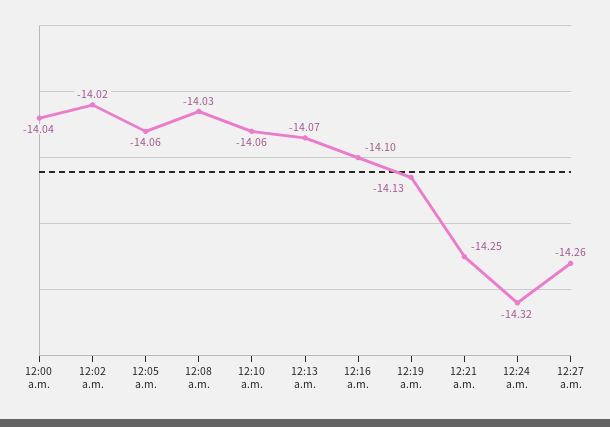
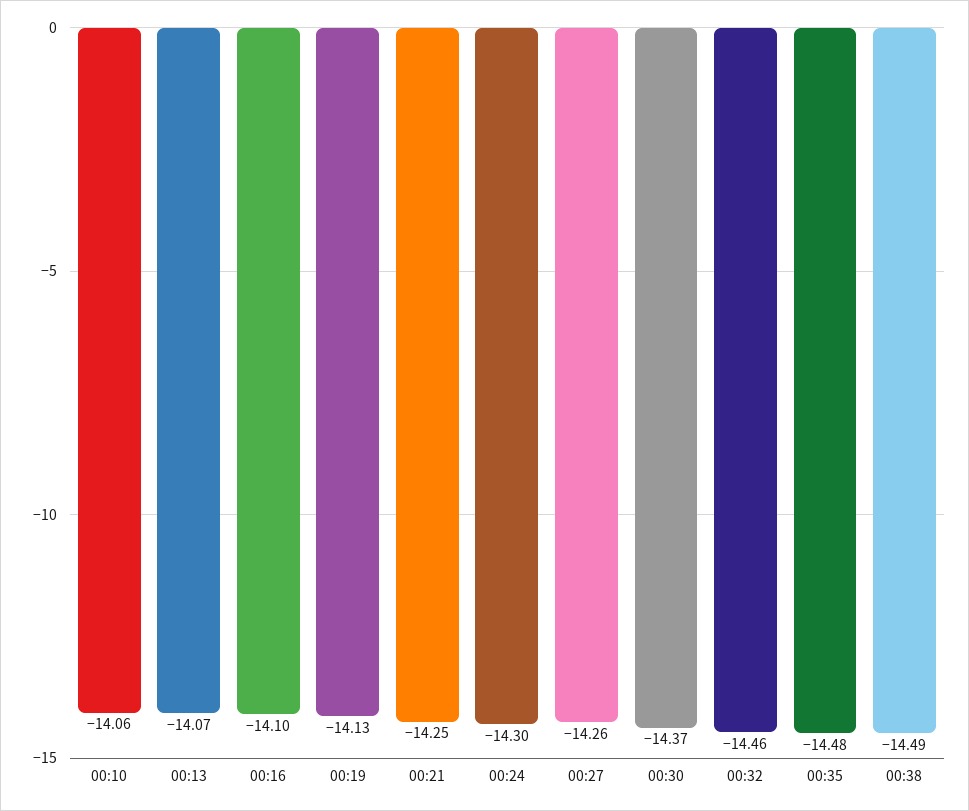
12:00 a.m.: -14.04 -> none
12:02 a.m.: -14.02 -> none
12:05 a.m.: -14.06 -> none
12:08 a.m.: -14.03 -> none
12:24 a.m.: -14.32 -> -14.3
00:30: none -> -14.37
00:32: none -> -14.46
00:35: none -> -14.48
00:38: none -> -14.49

